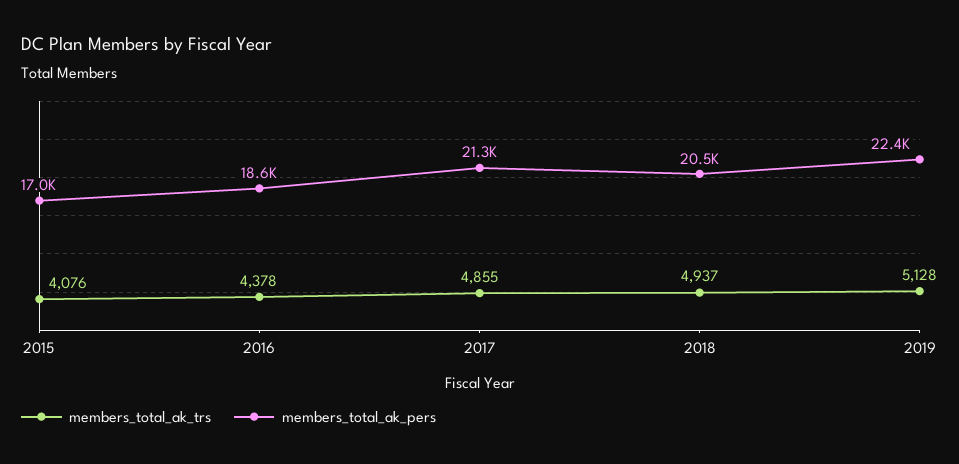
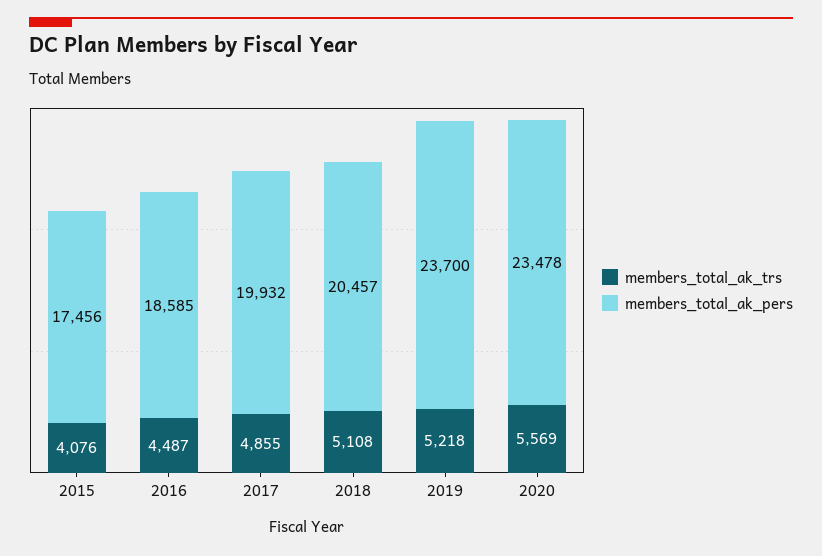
members_total_ak_pers, 2015: 17000 -> 17456
members_total_ak_trs, 2016: 4378 -> 4487
members_total_ak_pers, 2017: 21300 -> 19932
members_total_ak_trs, 2018: 4937 -> 5108
members_total_ak_trs, 2019: 5128 -> 5218
members_total_ak_pers, 2019: 22400 -> 23700
members_total_ak_trs, 2020: none -> 5569
members_total_ak_pers, 2020: none -> 23478

